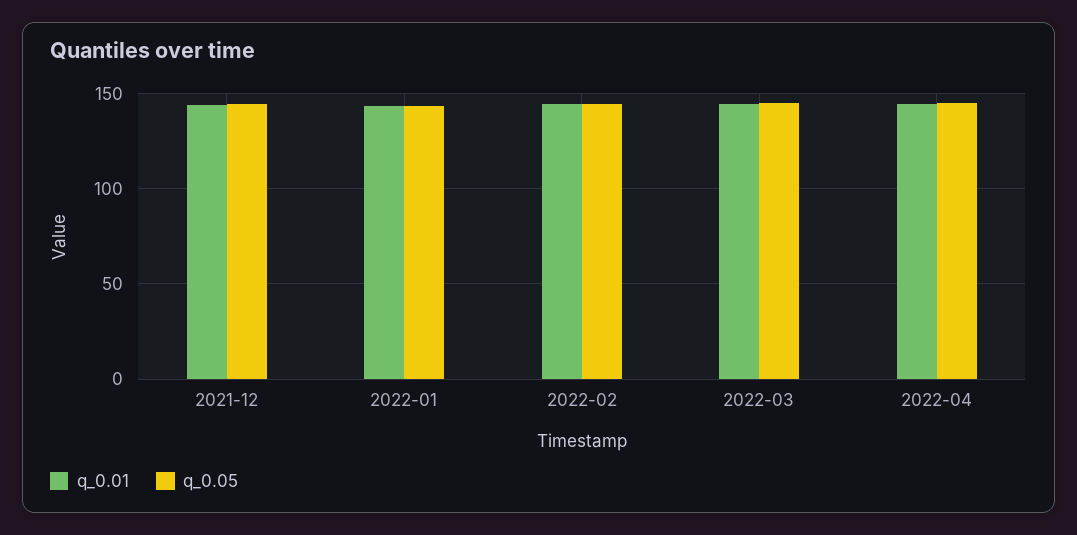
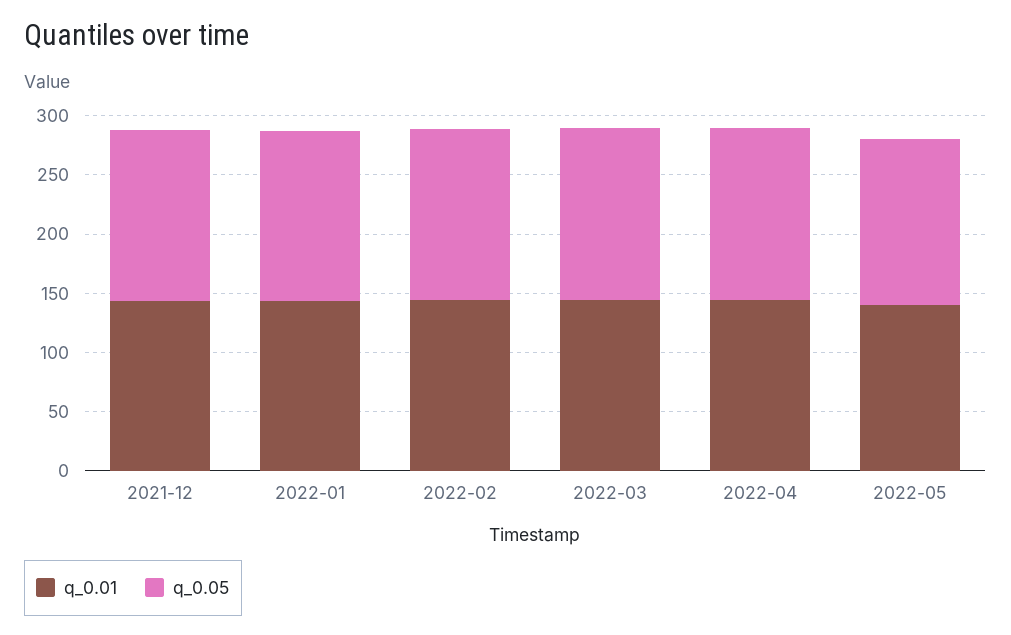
q_0.01, 2022-05: none -> 140
q_0.05, 2022-05: none -> 140

